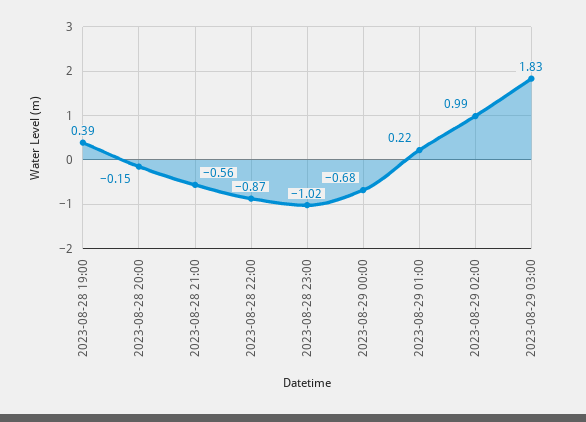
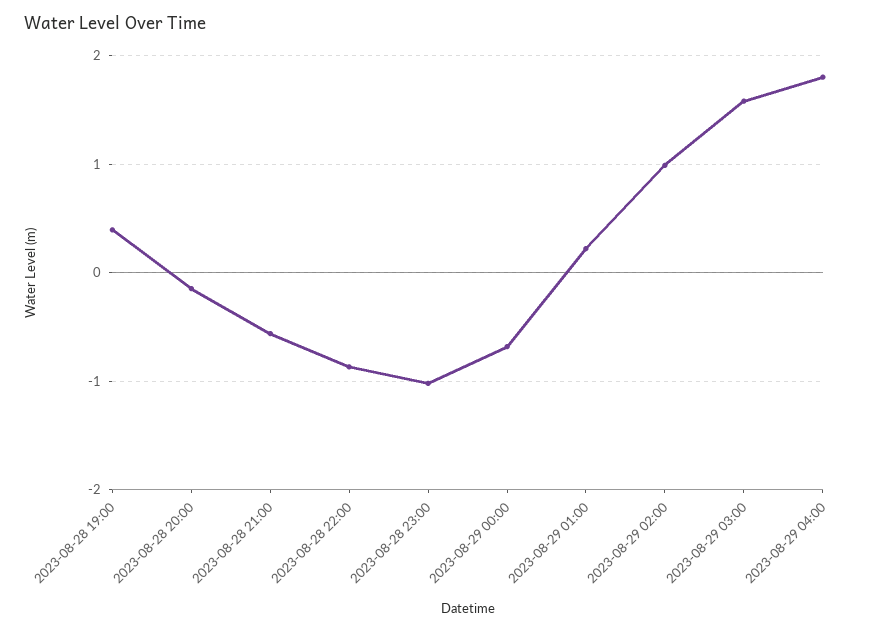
2023-08-29 03:00: 1.83 -> 1.6
2023-08-29 04:00: none -> 1.8

